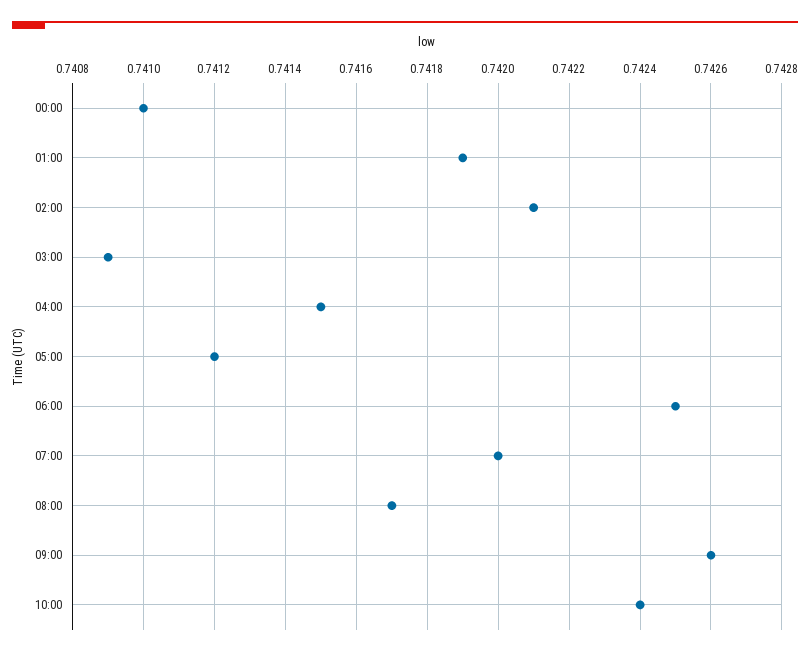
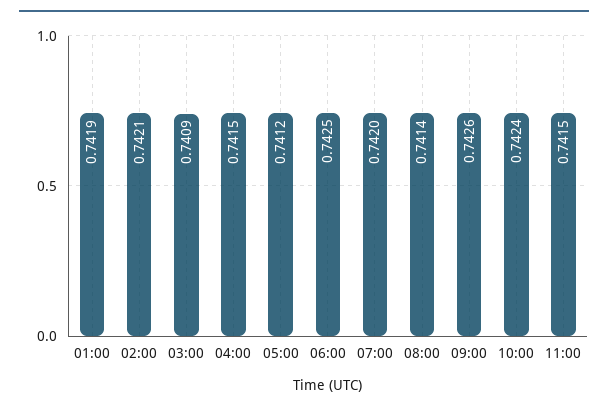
00:00: 0.741 -> none
08:00: 0.7417 -> 0.7414
11:00: none -> 0.7415

